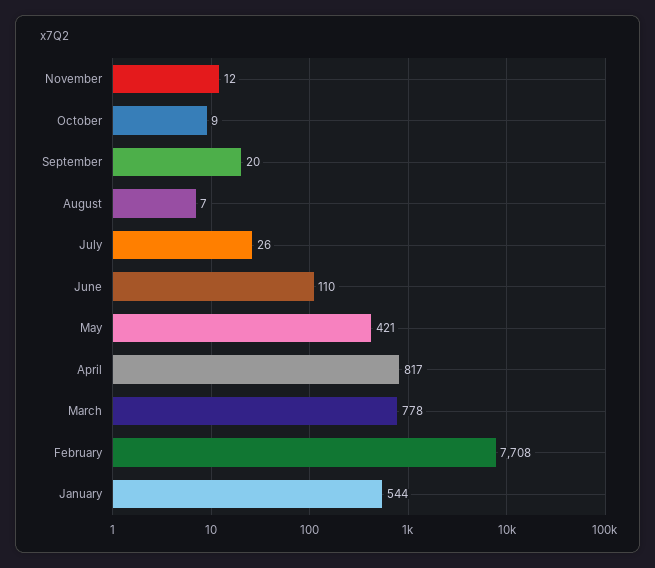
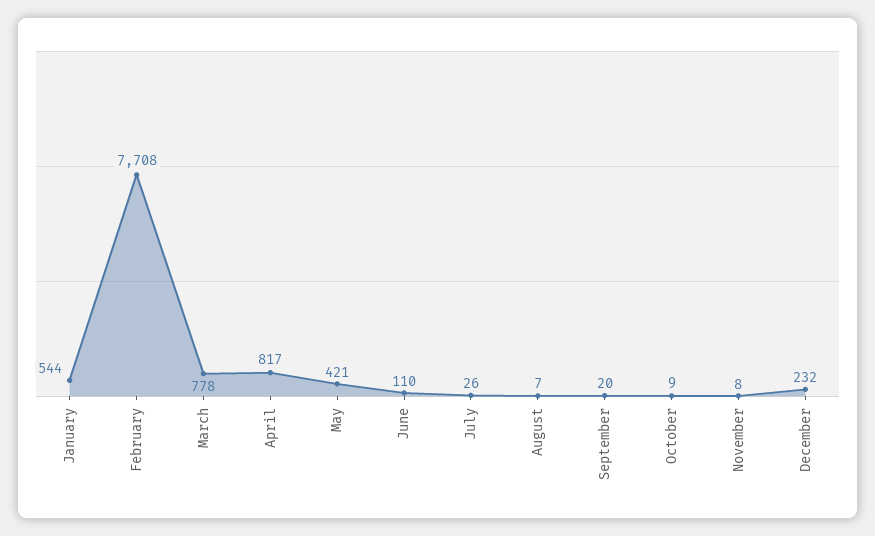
November: 12 -> 8
December: none -> 232

